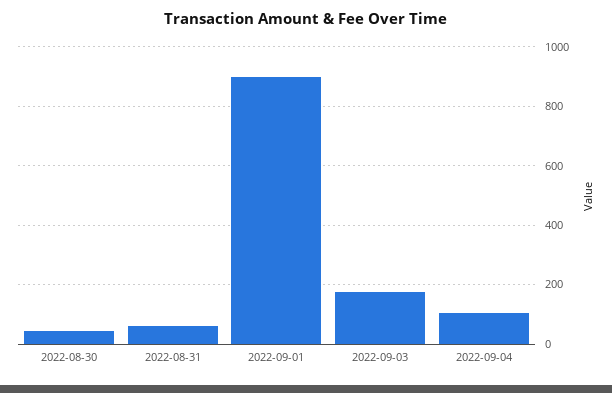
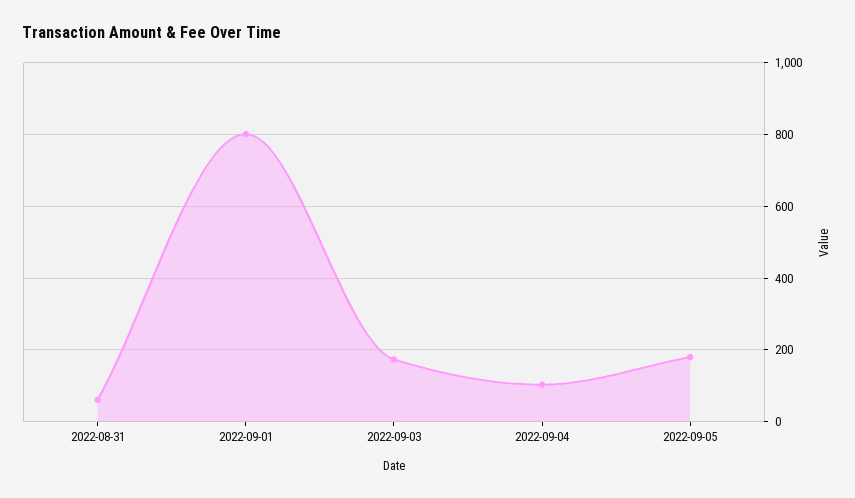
2022-08-30: 50 -> none
2022-09-01: 900 -> 800
2022-09-05: none -> 180

